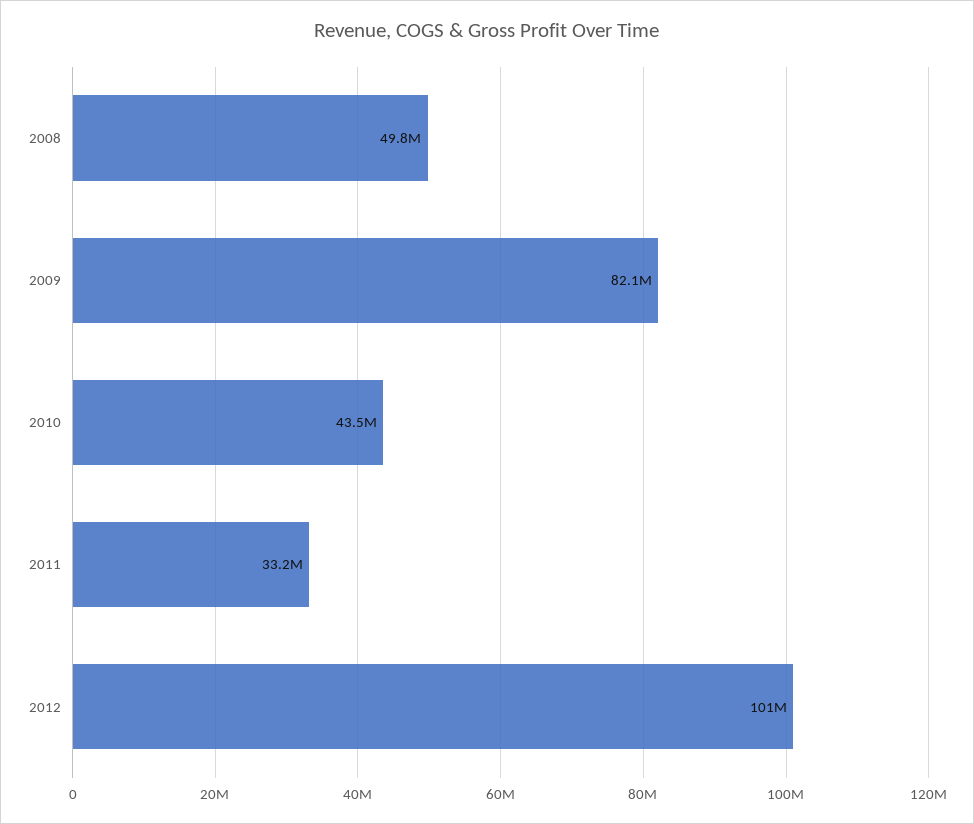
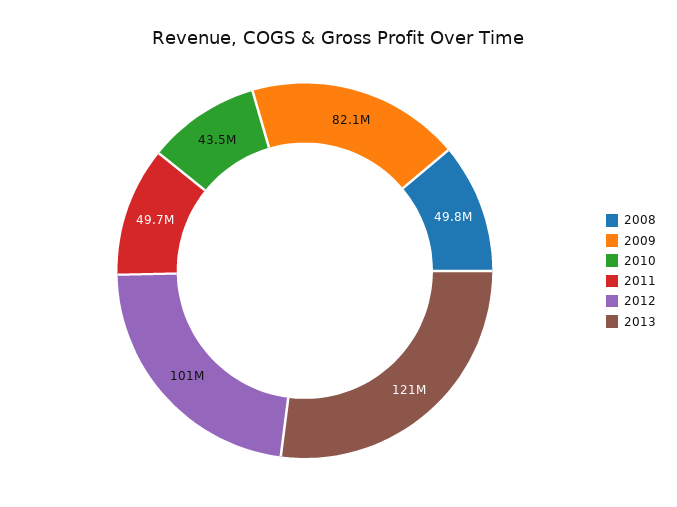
2011: 33200000 -> 49700000
2013: none -> 121000000

